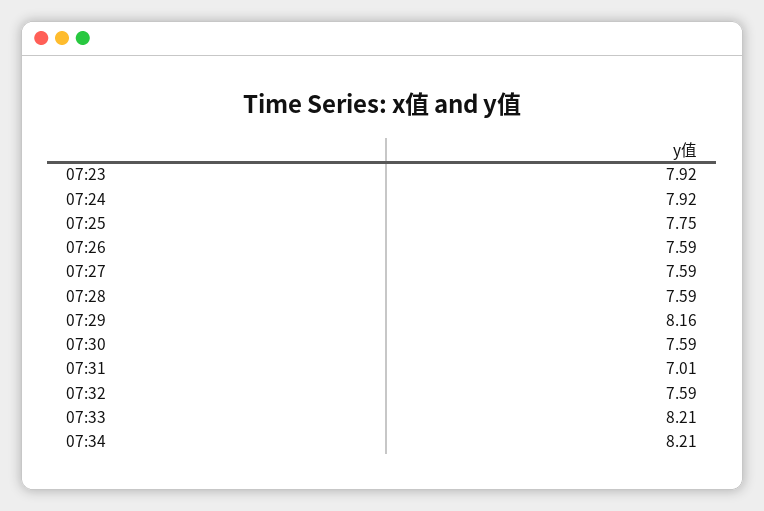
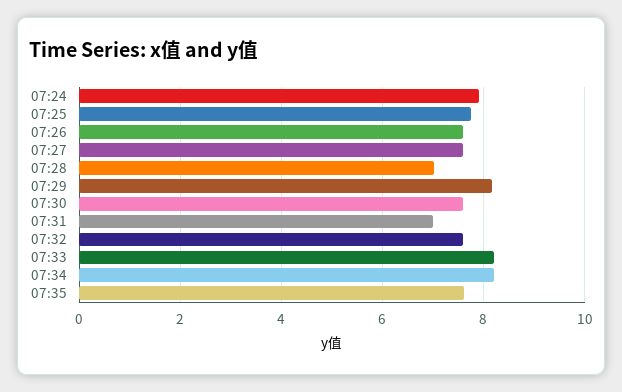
07:23: 7.92 -> none
07:28: 7.59 -> 7
07:35: none -> 7.6

